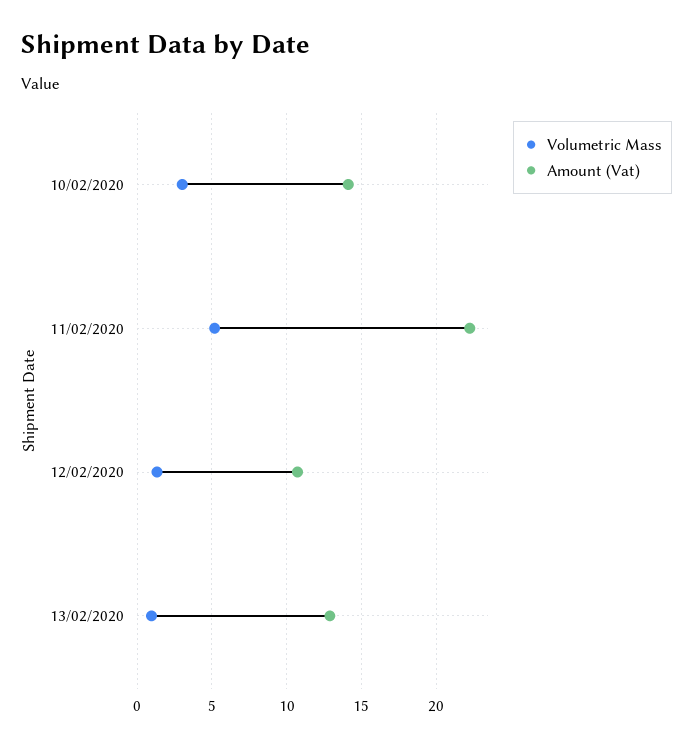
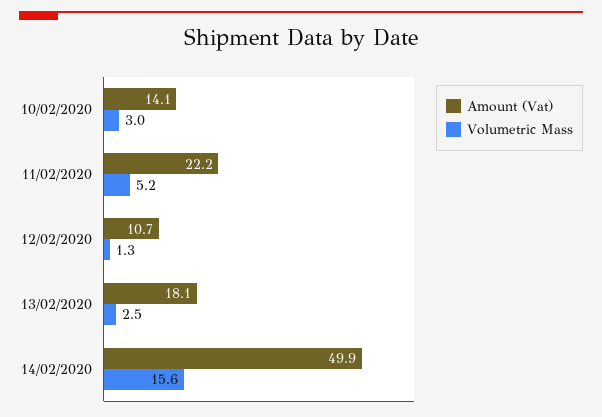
Volumetric Mass, 13/02/2020: 1 -> 2.5
Amount (Vat), 13/02/2020: 13 -> 18.1
Amount (Vat), 14/02/2020: none -> 49.9
Volumetric Mass, 14/02/2020: none -> 15.6

